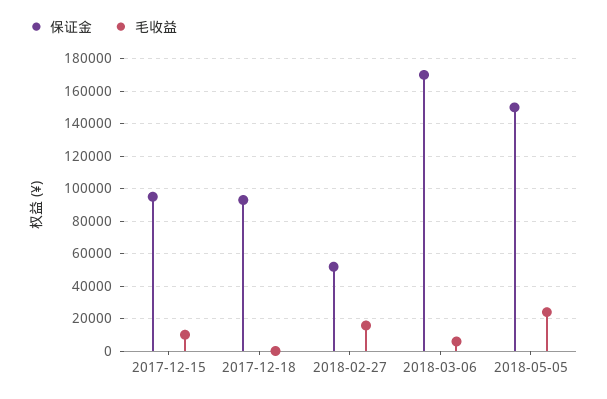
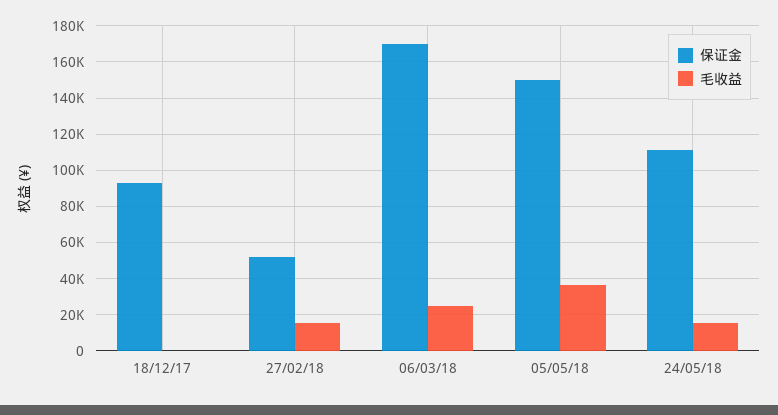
保证金, 2017-12-15: 95000 -> none
毛收益, 2017-12-15: 10000 -> none
毛收益, 2018-03-06: 5000 -> 25000
毛收益, 2018-05-05: 25000 -> 35000
保证金, 24/05/18: none -> 110000
毛收益, 24/05/18: none -> 15000

